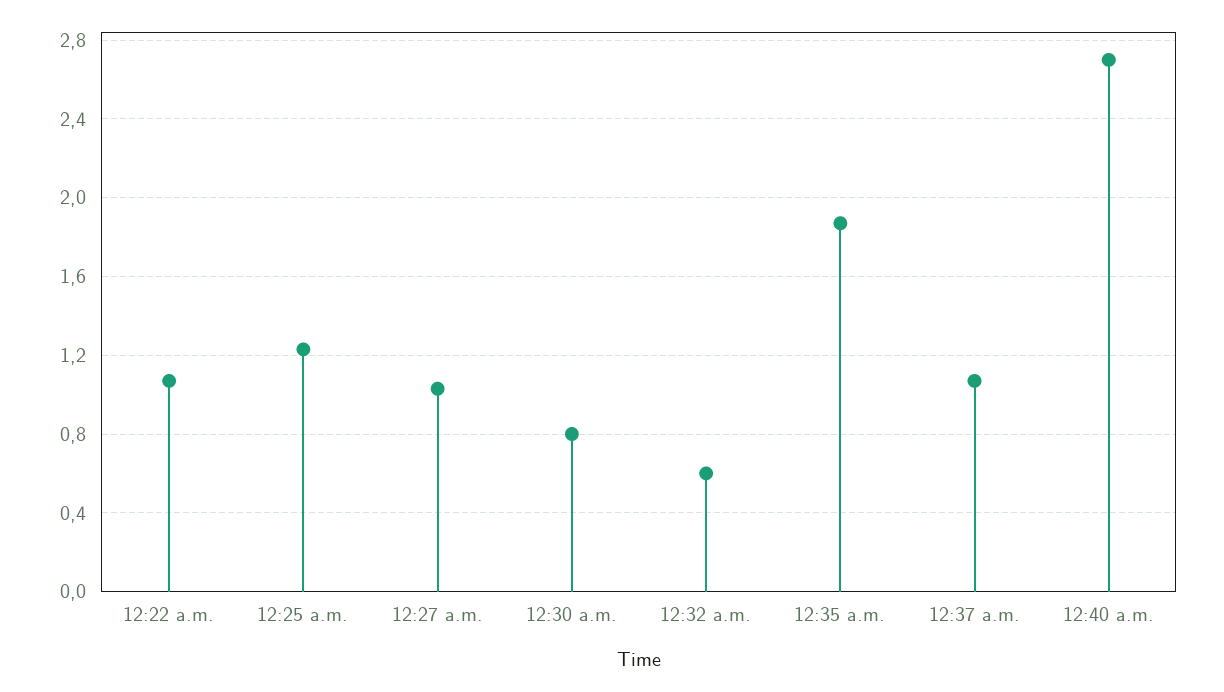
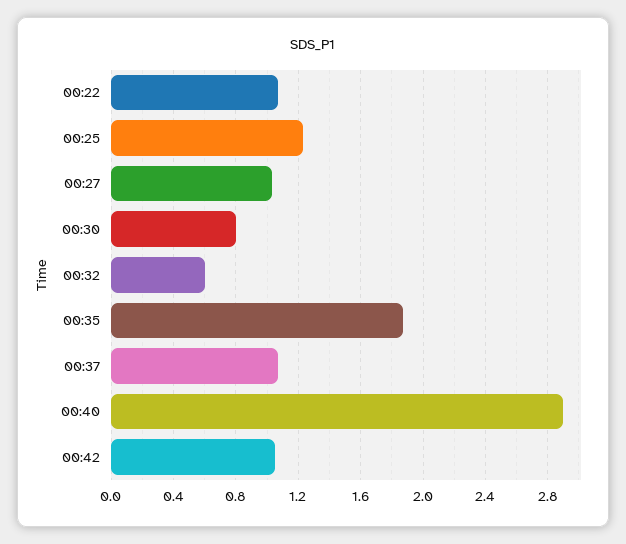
12:40 a.m.: 2.7 -> 2.9
00:42: none -> 1.05

